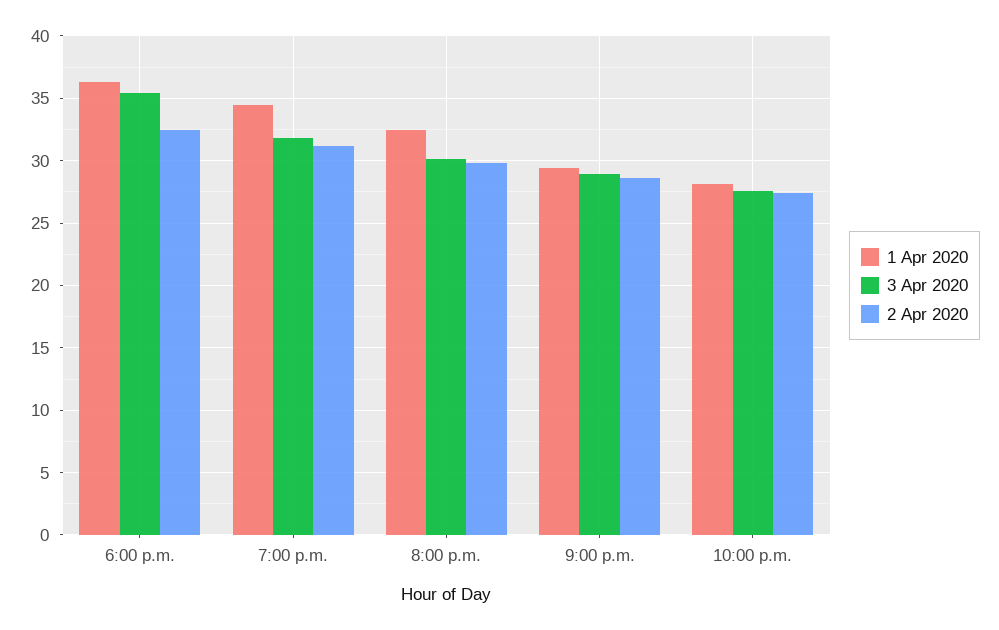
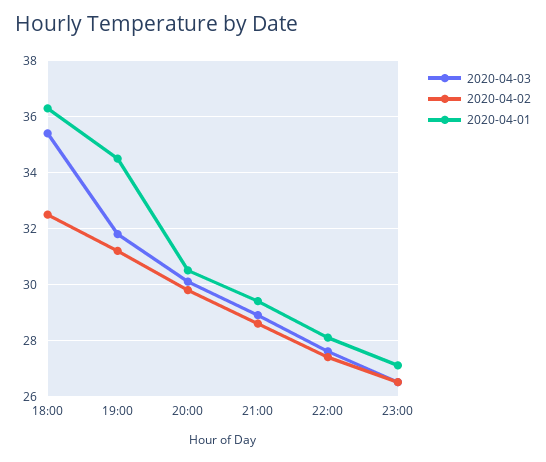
1 Apr 2020, 8:00 p.m.: 32.5 -> 30.5
3 Apr 2020, 23:00: none -> 26.5
2 Apr 2020, 23:00: none -> 26.5
1 Apr 2020, 23:00: none -> 27

